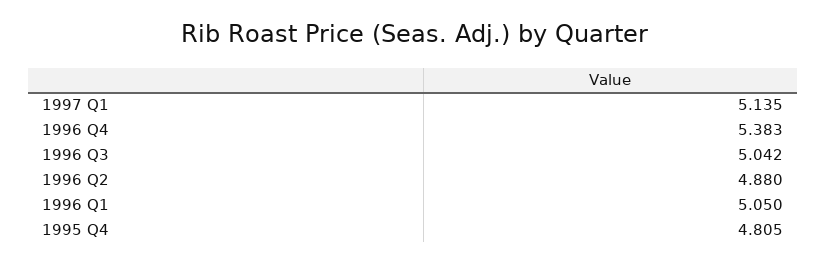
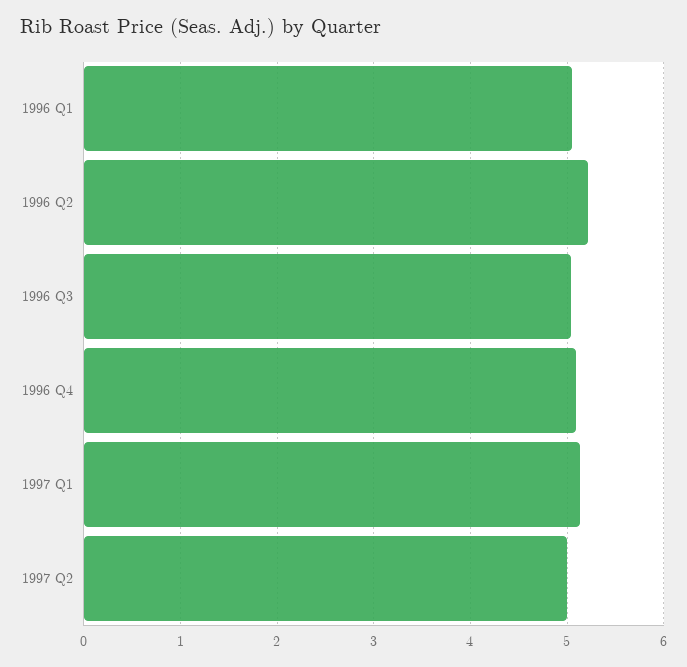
1996 Q4: 5.383 -> 5.1
1996 Q2: 4.88 -> 5.2
1995 Q4: 4.805 -> none
1997 Q2: none -> 5

